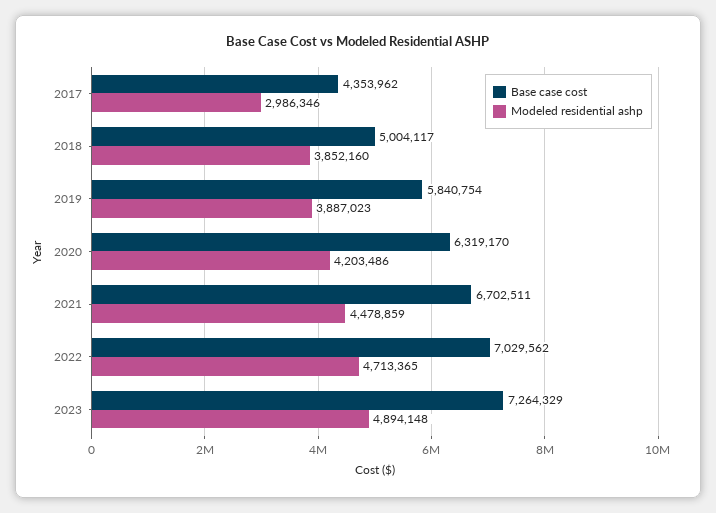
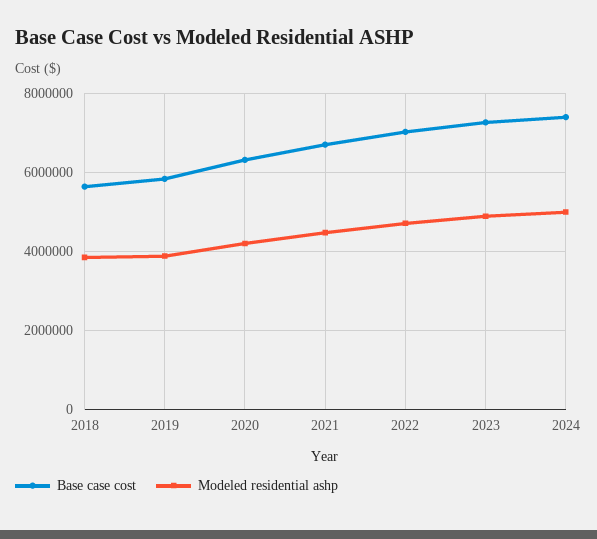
Base case cost, 2017: 4353962 -> none
Modeled residential ashp, 2017: 2986346 -> none
Base case cost, 2018: 5004117 -> 5600000
Base case cost, 2024: none -> 7400000
Modeled residential ashp, 2024: none -> 5000000

